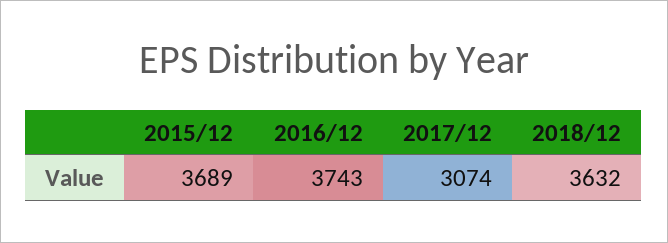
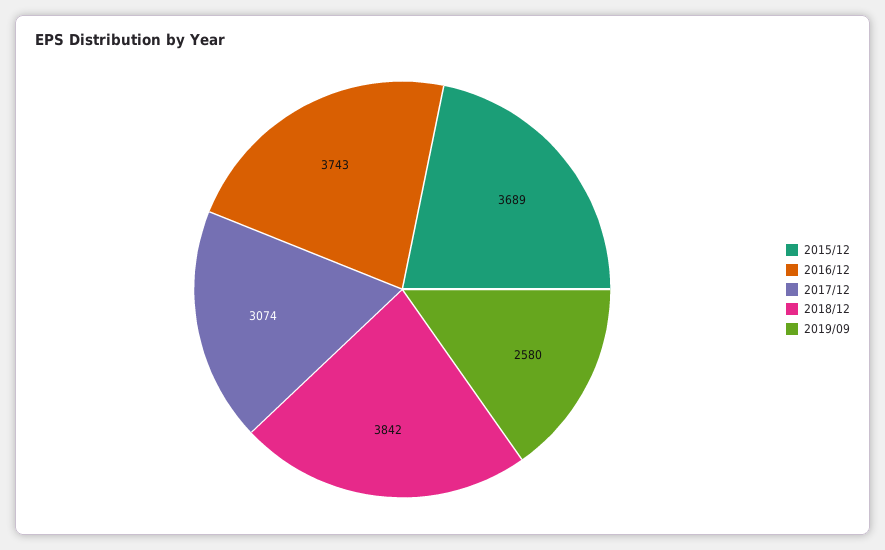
2018/12: 3632 -> 3842
2019/09: none -> 2580

